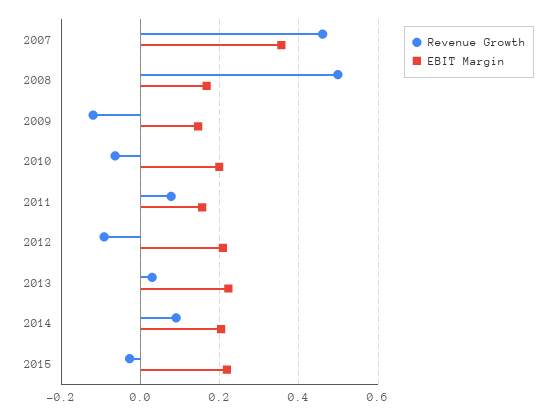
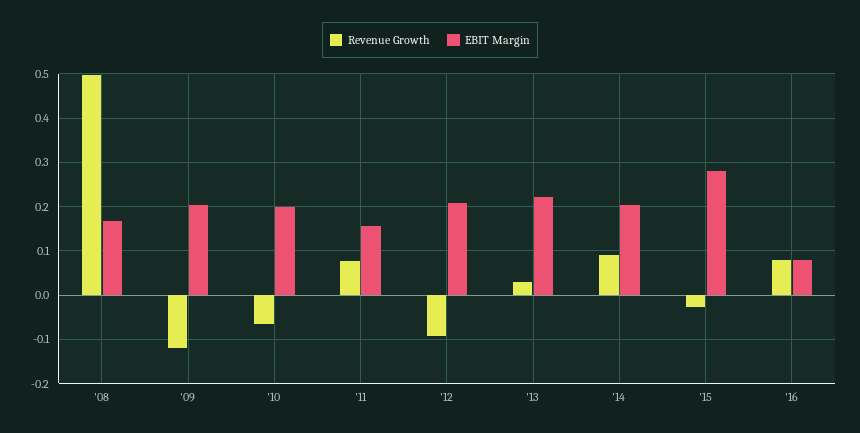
Revenue Growth, 2007: 0.46 -> none
EBIT Margin, 2007: 0.36 -> none
EBIT Margin, 2009: 0.14 -> 0.2
EBIT Margin, 2015: 0.22 -> 0.28
Revenue Growth, '16: none -> 0.08
EBIT Margin, '16: none -> 0.08

